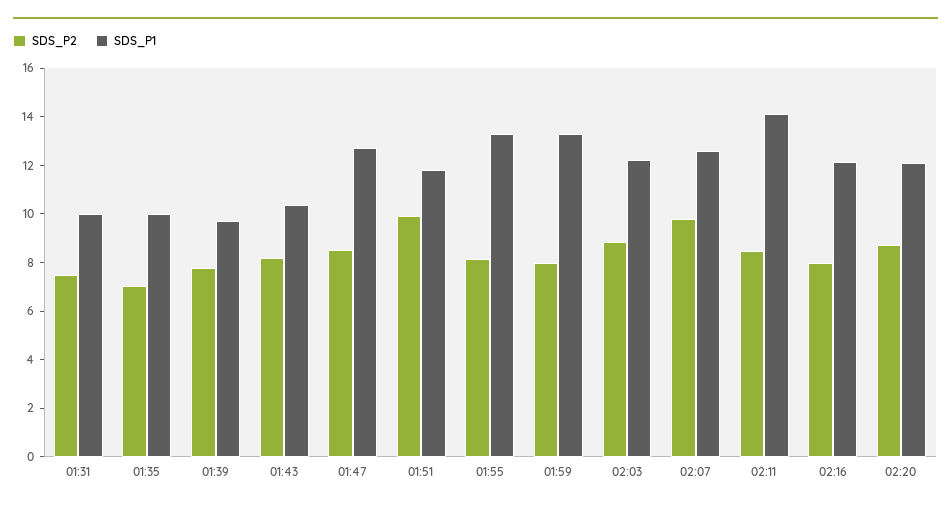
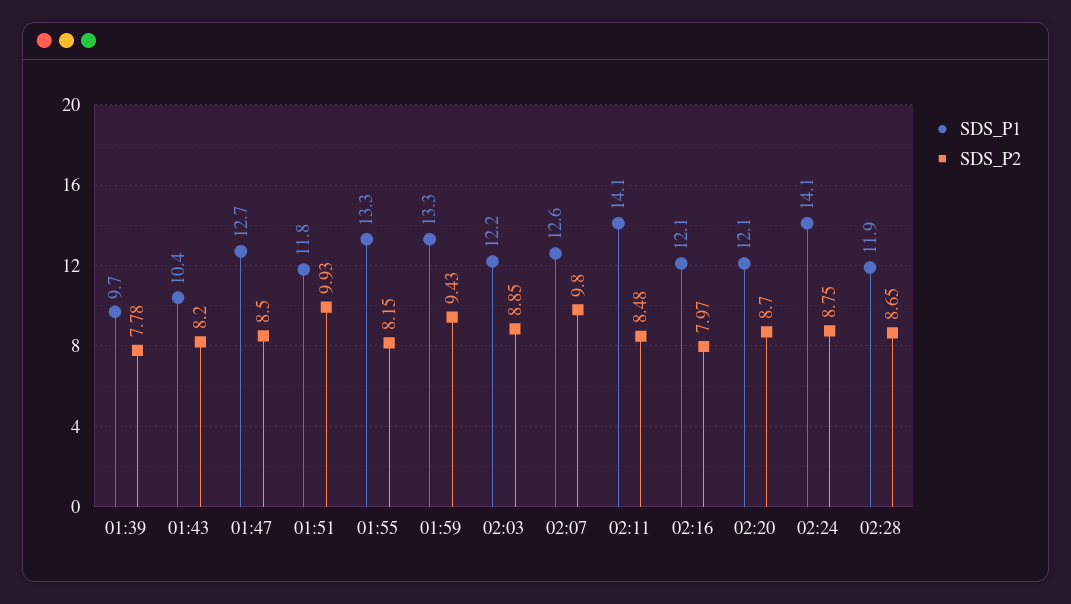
SDS_P2, 01:31: 7.5 -> none
SDS_P1, 01:31: 10 -> none
SDS_P2, 01:35: 7 -> none
SDS_P1, 01:35: 10 -> none
SDS_P2, 01:59: 8 -> 9.43
SDS_P1, 02:24: none -> 14.1
SDS_P2, 02:24: none -> 8.75
SDS_P1, 02:28: none -> 11.9
SDS_P2, 02:28: none -> 8.65

